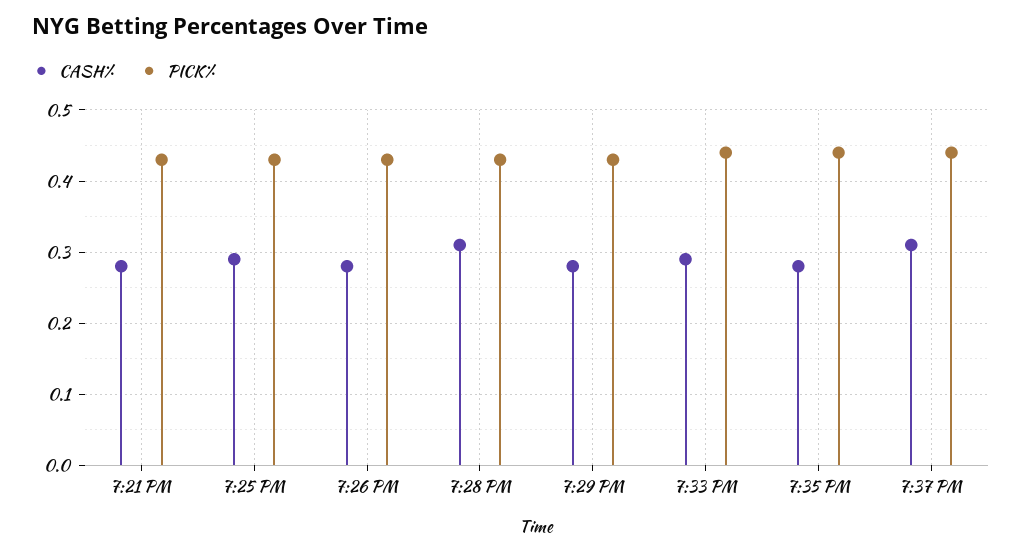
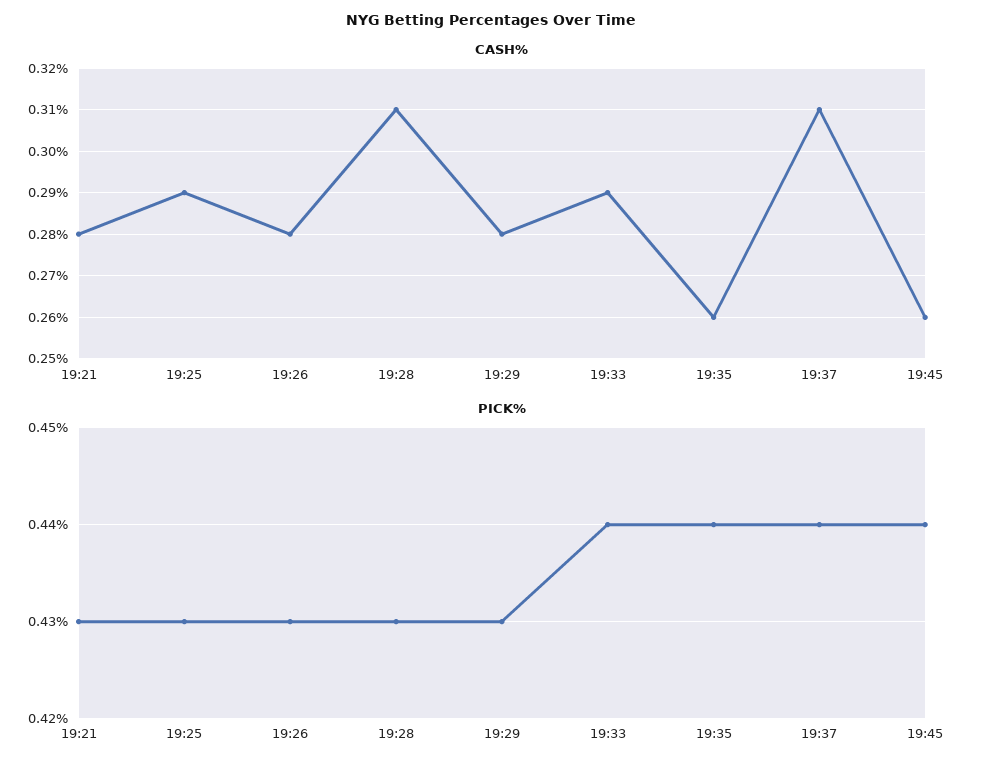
CASH%, 7:35 PM: 0.28 -> 0.26
CASH%, 19:45: none -> 0.26
PICK%, 19:45: none -> 0.44

